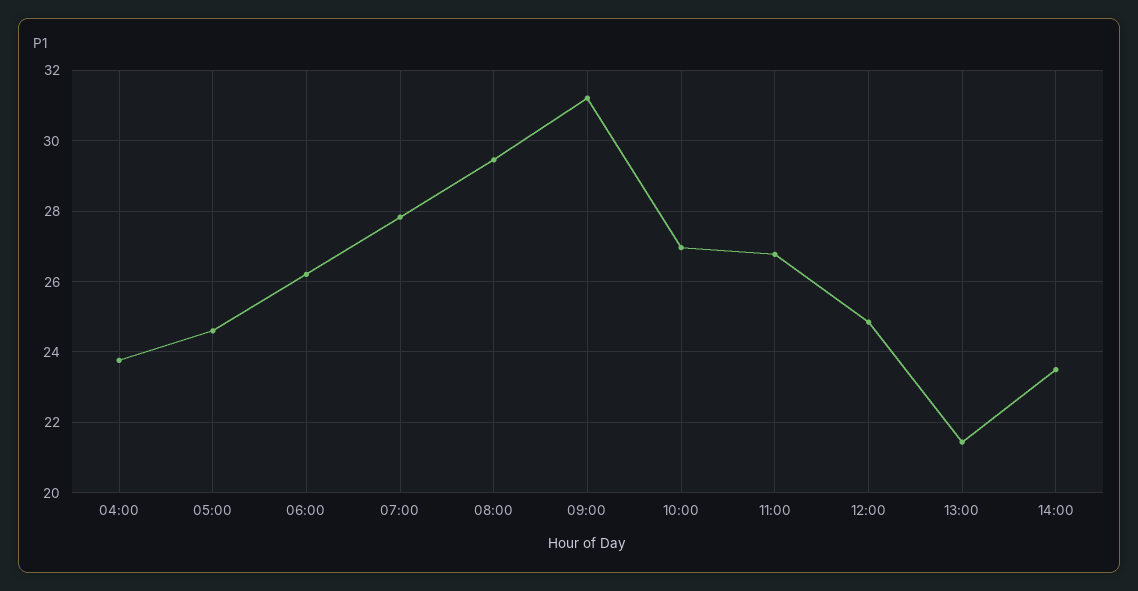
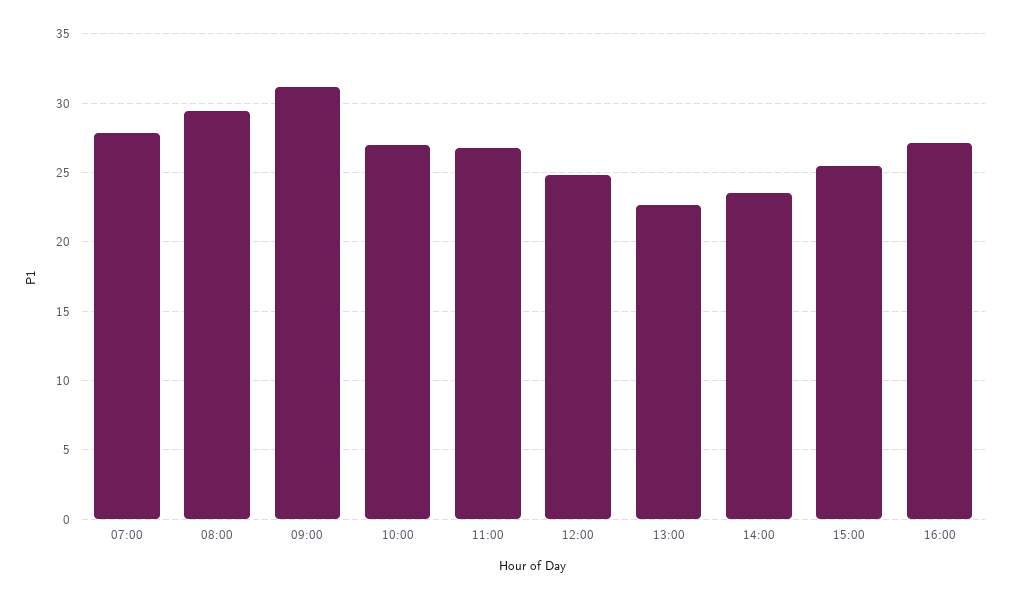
04:00: 23.8 -> none
05:00: 24.6 -> none
06:00: 26.2 -> none
13:00: 21.4 -> 22.5
15:00: none -> 25.5
16:00: none -> 27

